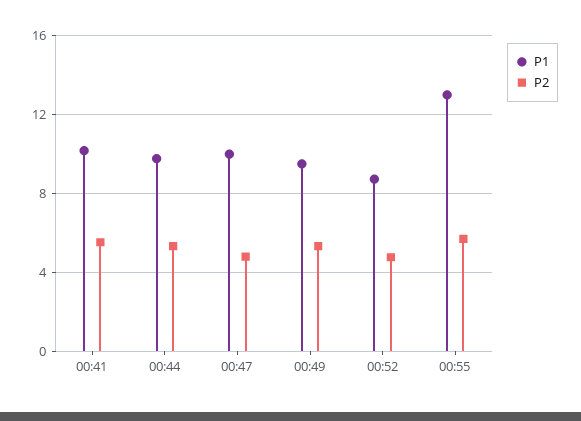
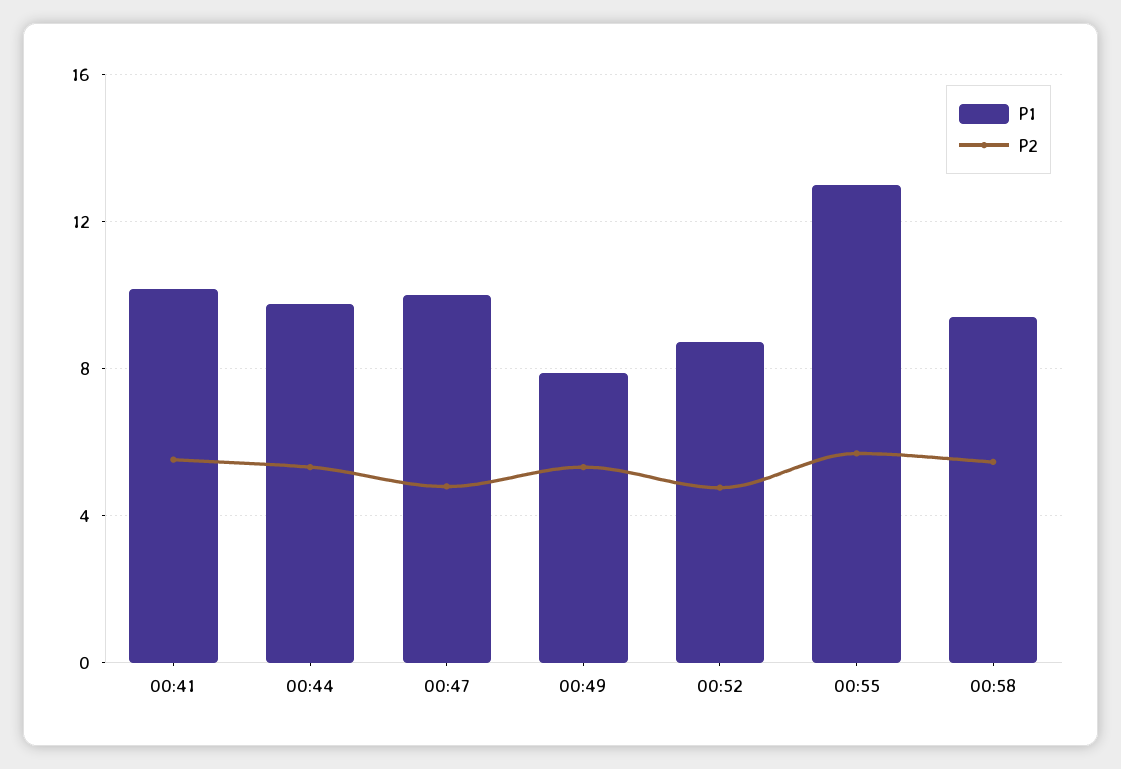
P1, 00:49: 9.5 -> 8
P1, 00:58: none -> 9.5
P2, 00:58: none -> 5.5

